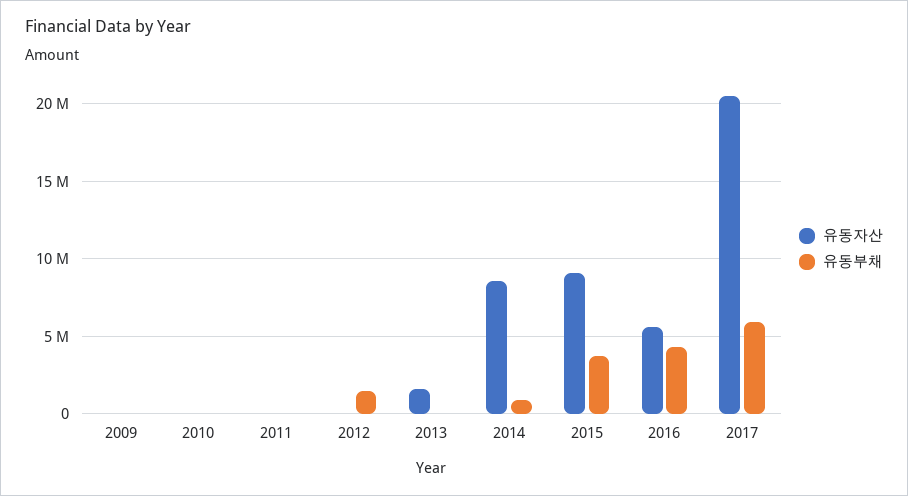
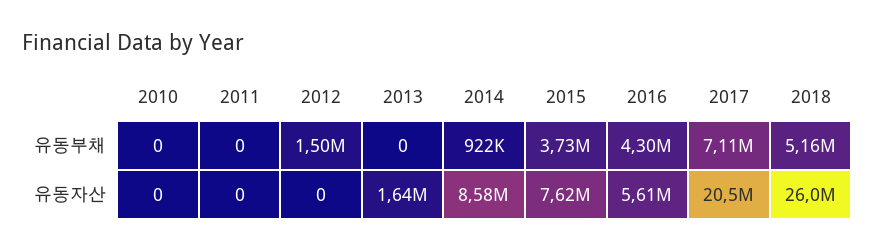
유동자산, 2009: 0 -> none
유동부채, 2009: 0 -> none
유동자산, 2015: 9000000 -> 7620000
유동부채, 2017: 6000000 -> 7110000
유동부채, 2018: none -> 5160000
유동자산, 2018: none -> 26000000

